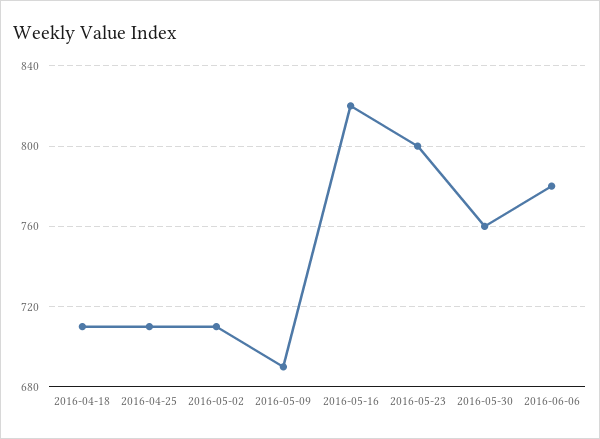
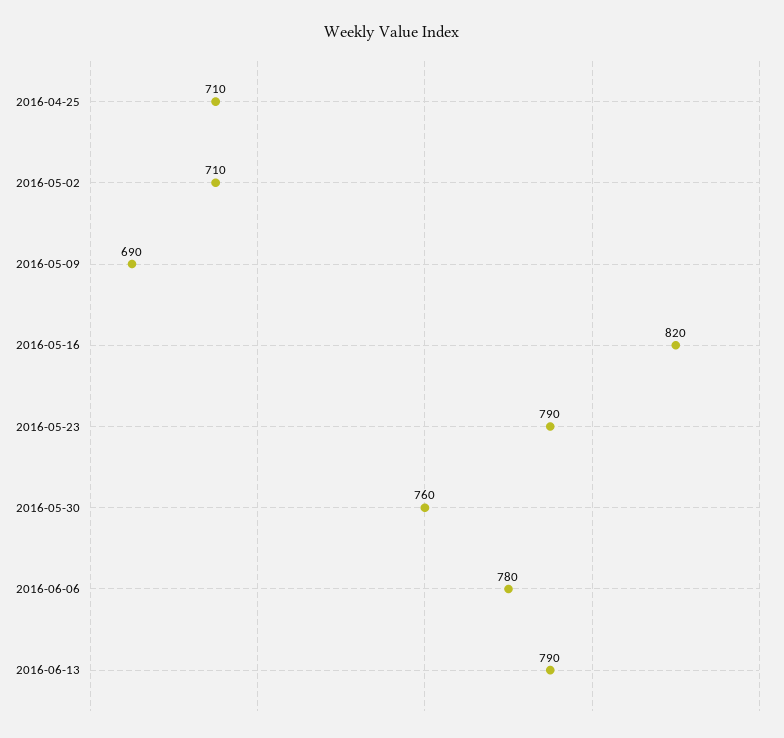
2016-04-18: 710 -> none
2016-05-23: 800 -> 790
2016-06-13: none -> 790

